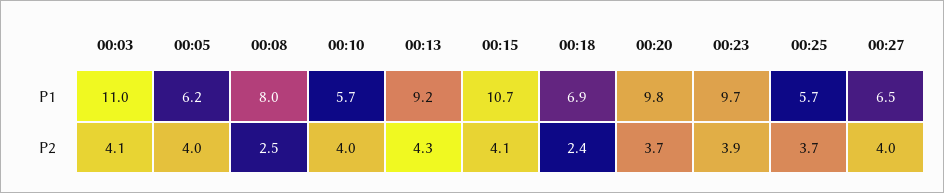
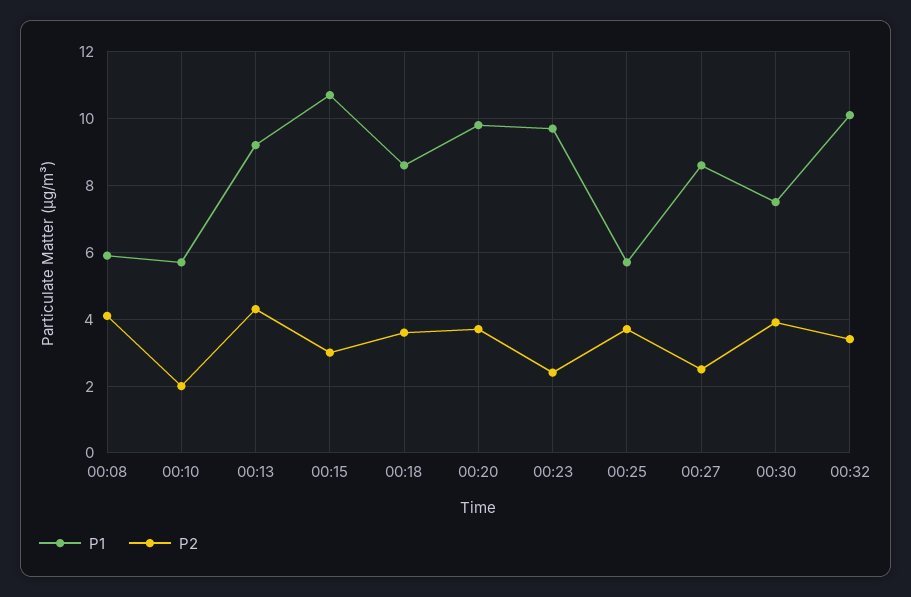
P1, 00:03: 11 -> none
P1, 00:05: 6.2 -> none
P1, 00:08: 8 -> 6
P1, 00:18: 6.9 -> 8.5
P1, 00:27: 6.5 -> 8.5
P2, 00:03: 4.1 -> none
P2, 00:05: 4 -> none
P2, 00:08: 2.5 -> 4
P2, 00:10: 4 -> 2
P2, 00:15: 4.1 -> 3
P2, 00:18: 2.4 -> 3.5
P2, 00:23: 3.9 -> 2.5
P2, 00:27: 4 -> 2.5
P1, 00:30: none -> 7.5
P2, 00:30: none -> 4
P1, 00:32: none -> 10
P2, 00:32: none -> 3.5

